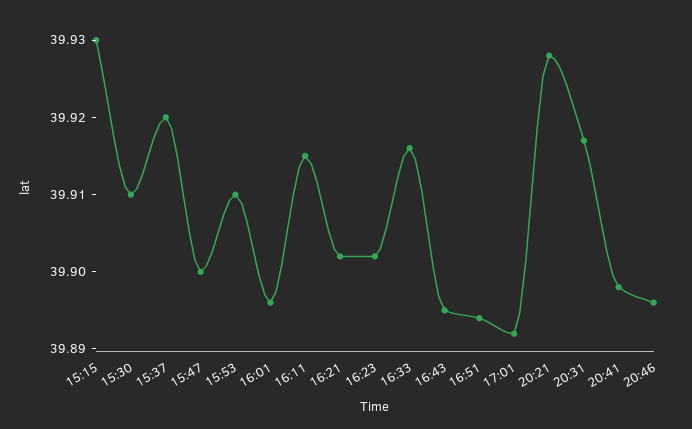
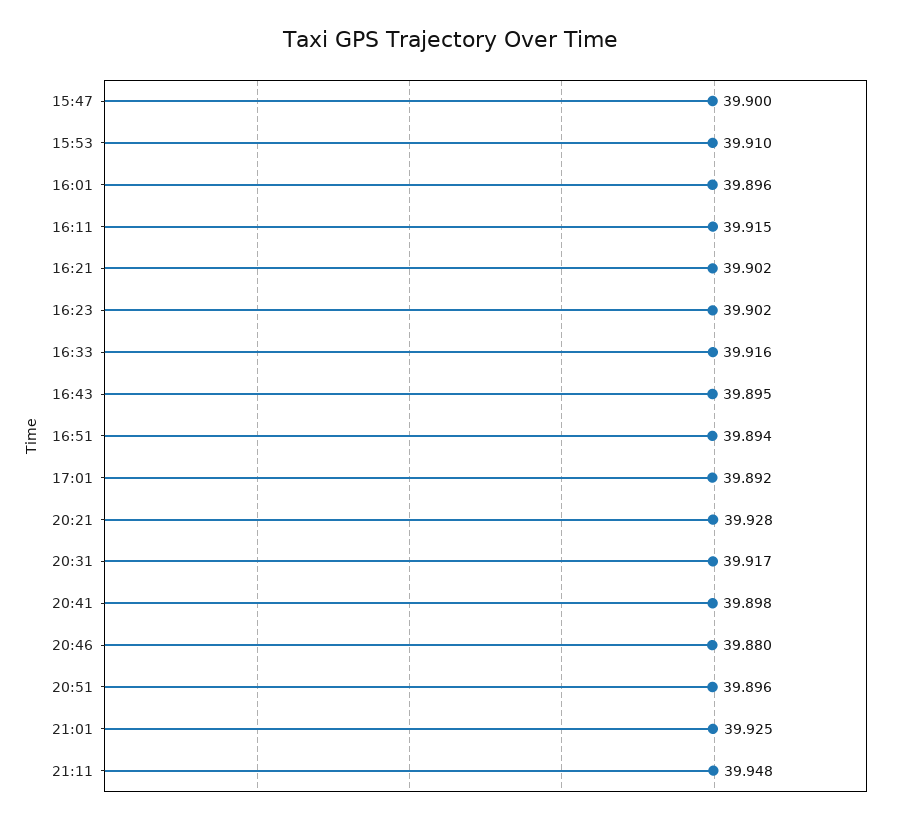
15:15: 39.93 -> none
15:30: 39.91 -> none
15:37: 39.92 -> none
20:46: 39.895 -> 39.88
20:51: none -> 39.896
21:01: none -> 39.925
21:11: none -> 39.948

